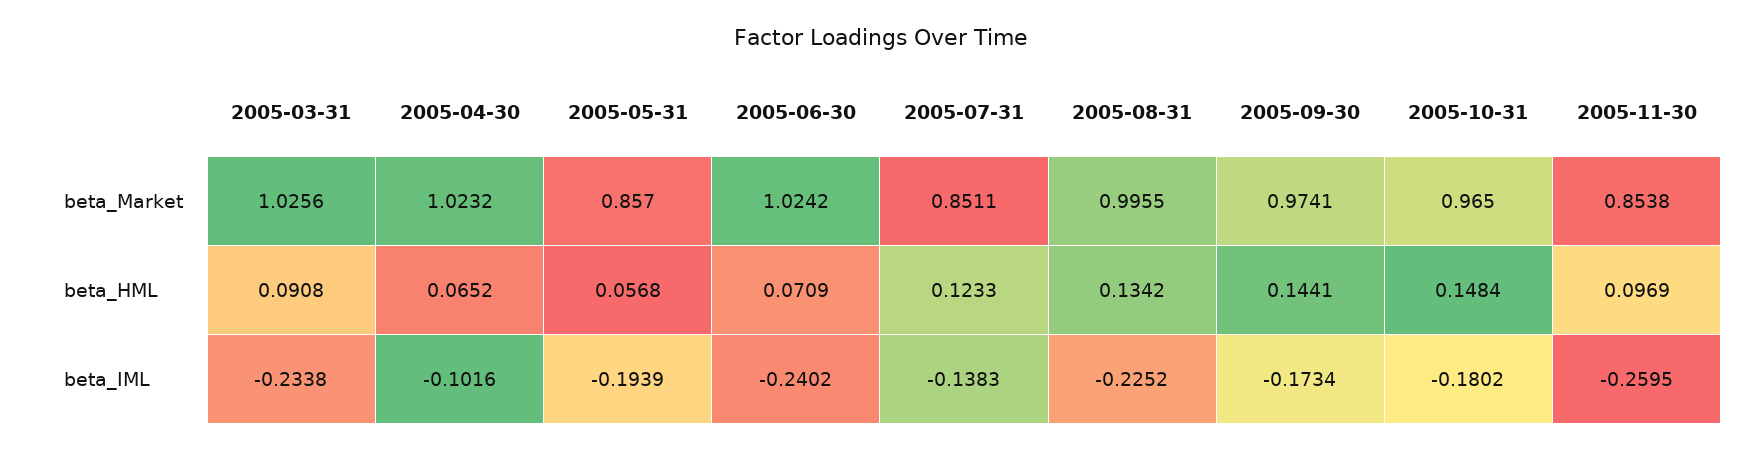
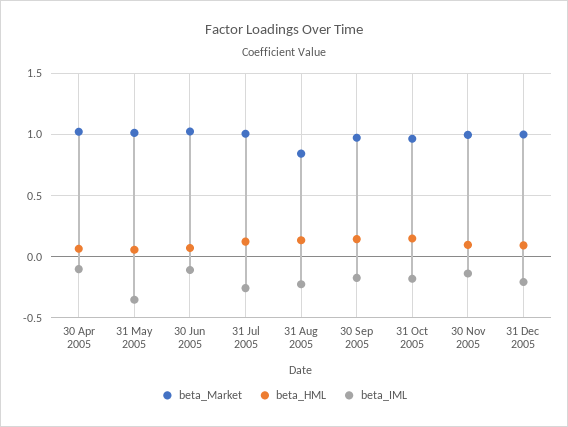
beta_Market, 2005-03-31: 1.0256 -> none
beta_Market, 2005-05-31: 0.857 -> 1
beta_Market, 2005-07-31: 0.8511 -> 1
beta_Market, 2005-08-31: 0.9955 -> 0.85
beta_Market, 2005-11-30: 0.8538 -> 1
beta_HML, 2005-03-31: 0.0908 -> none
beta_IML, 2005-03-31: -0.2338 -> none
beta_IML, 2005-05-31: -0.1939 -> -0.35
beta_IML, 2005-06-30: -0.2402 -> -0.1
beta_IML, 2005-07-31: -0.1383 -> -0.25
beta_IML, 2005-11-30: -0.2595 -> -0.15
beta_Market, 31 Dec 2005: none -> 1
beta_HML, 31 Dec 2005: none -> 0.1
beta_IML, 31 Dec 2005: none -> -0.2

